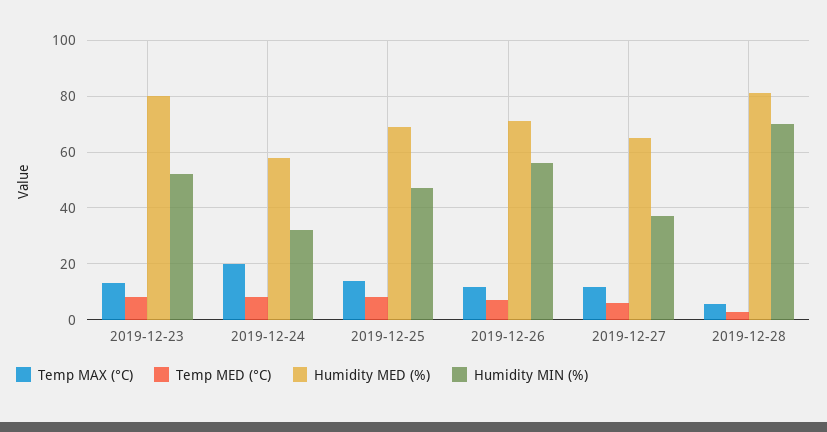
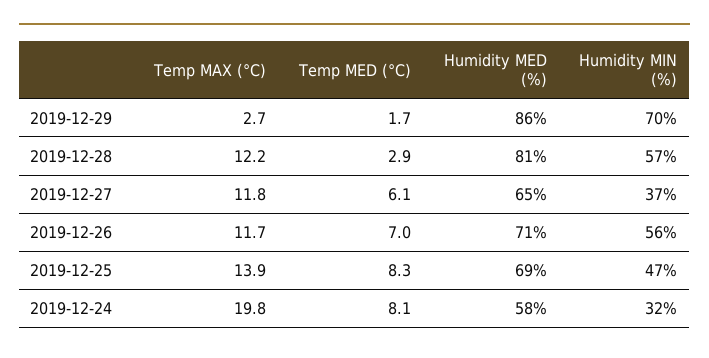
Temp MAX (°C), 2019-12-23: 12.5 -> none
Temp MED (°C), 2019-12-23: 7.5 -> none
Humidity MED (%), 2019-12-23: 80 -> none
Humidity MIN (%), 2019-12-23: 52.5 -> none
Temp MAX (°C), 2019-12-28: 5 -> 12.2
Humidity MIN (%), 2019-12-28: 70 -> 57
Temp MAX (°C), 2019-12-29: none -> 2.7
Temp MED (°C), 2019-12-29: none -> 1.7
Humidity MED (%), 2019-12-29: none -> 86
Humidity MIN (%), 2019-12-29: none -> 70

